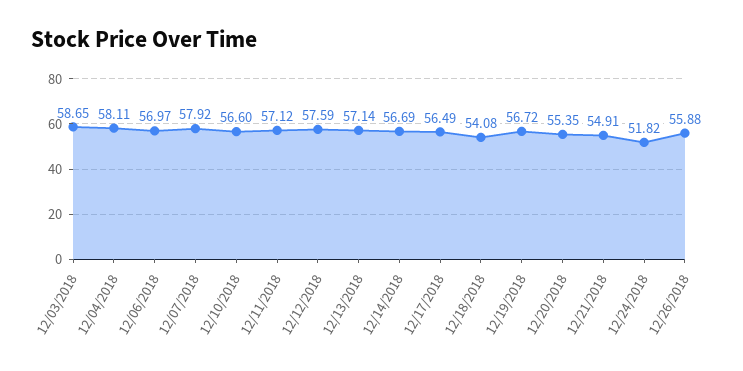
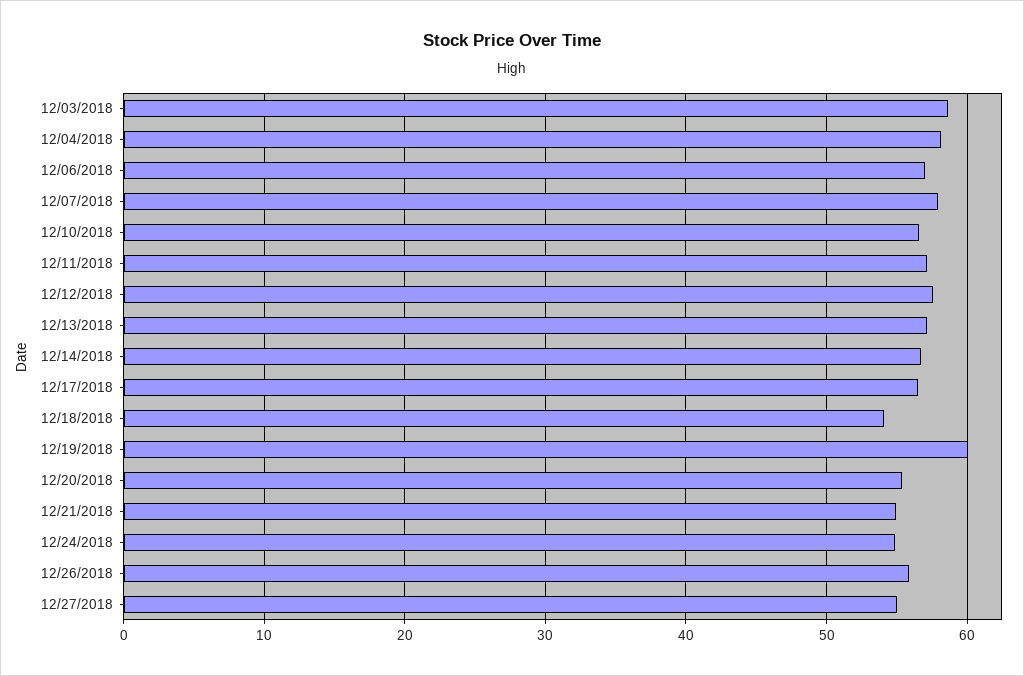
12/19/2018: 56.72 -> 60
12/24/2018: 51.82 -> 55
12/27/2018: none -> 55

